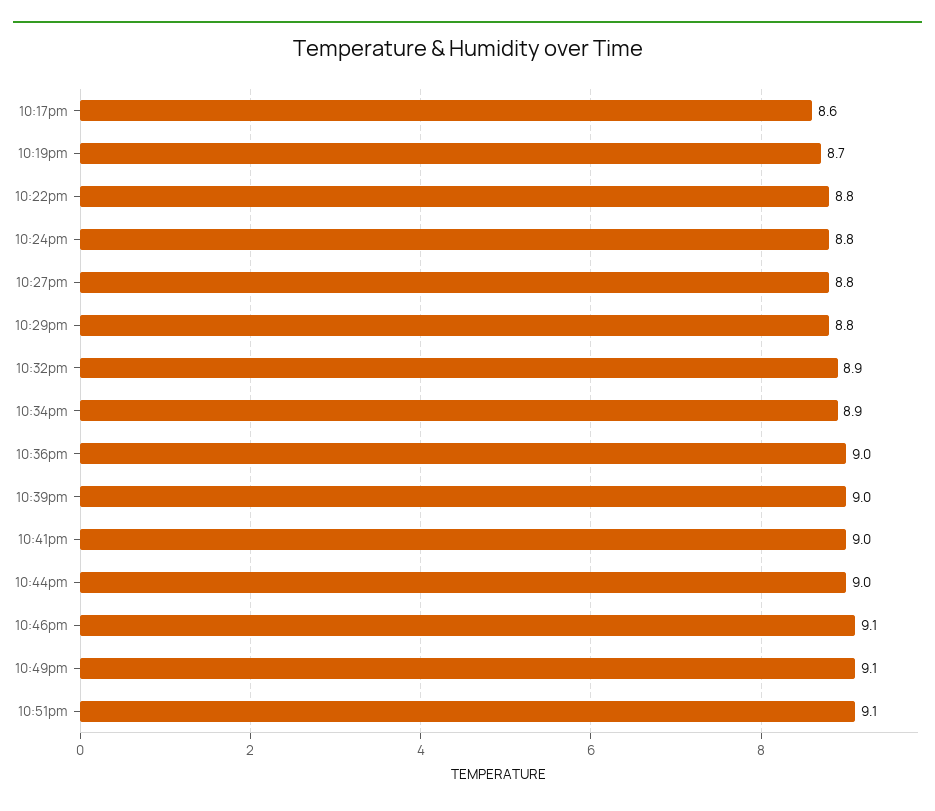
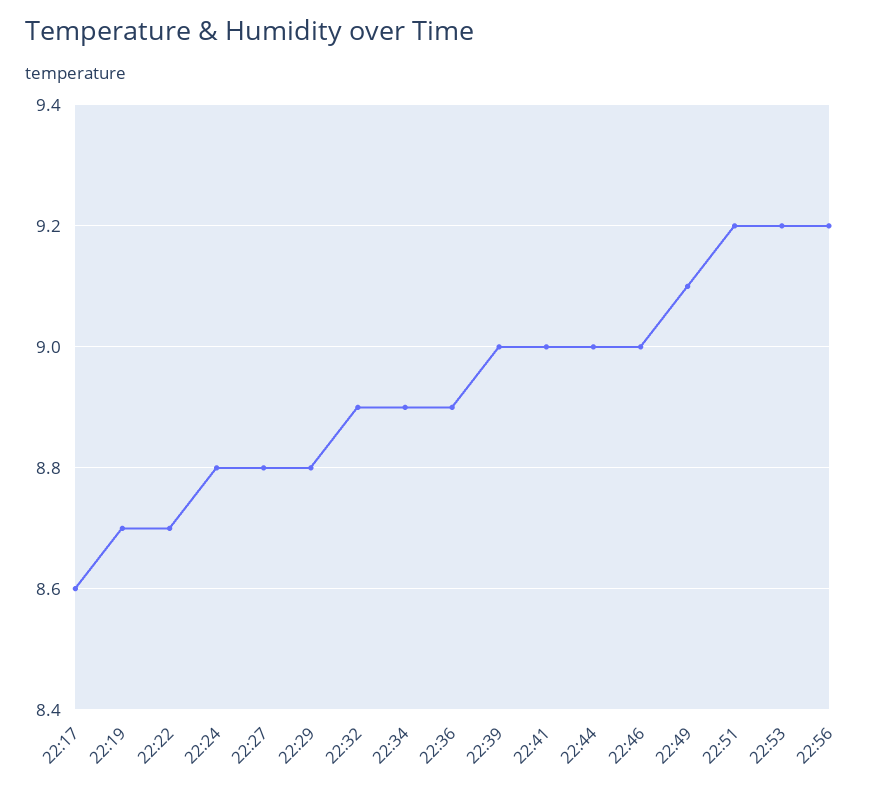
10:22pm: 8.8 -> 8.7
10:36pm: 9 -> 8.9
10:46pm: 9.1 -> 9
10:51pm: 9.1 -> 9.2
22:53: none -> 9.2
22:56: none -> 9.2

